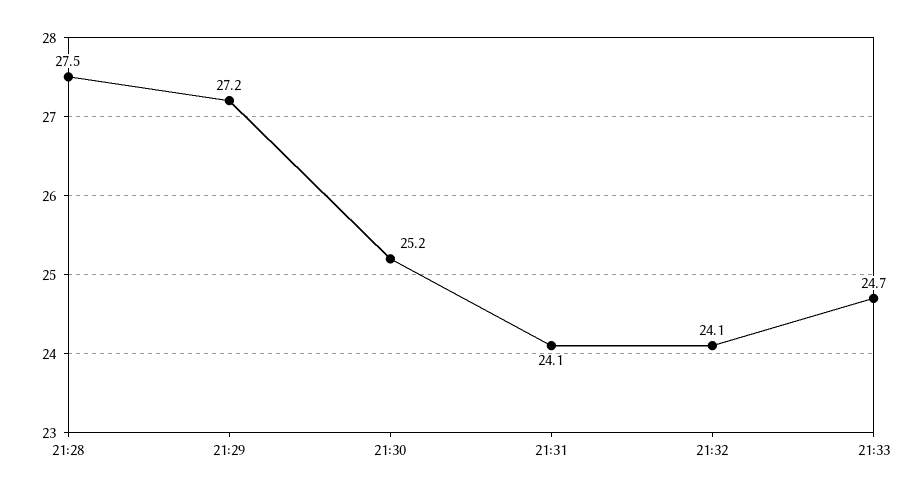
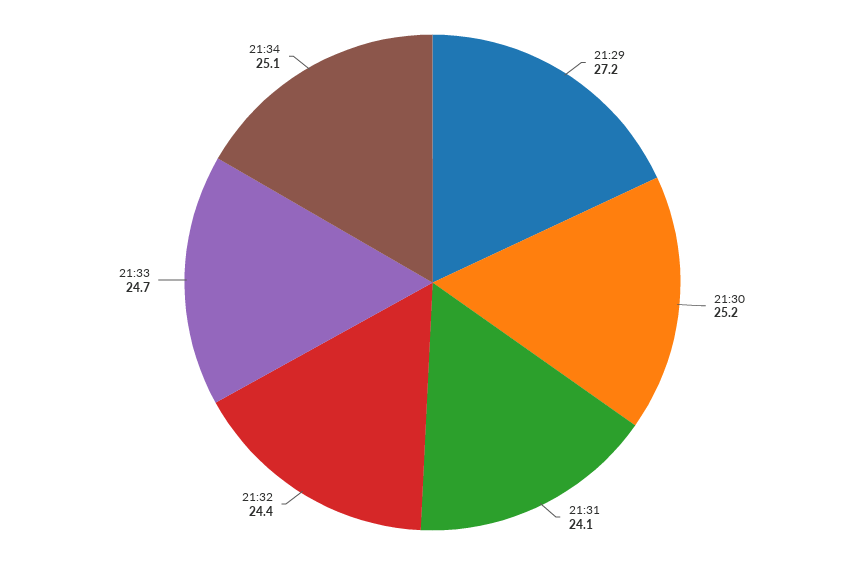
21:28: 27.5 -> none
21:32: 24.1 -> 24.4
21:34: none -> 25.1

